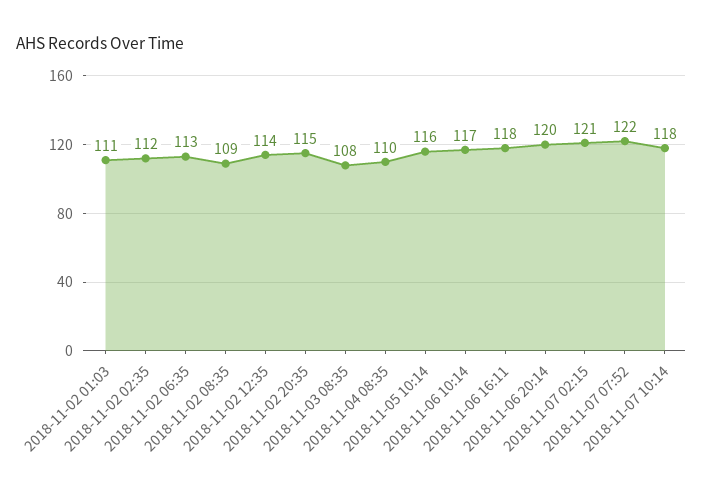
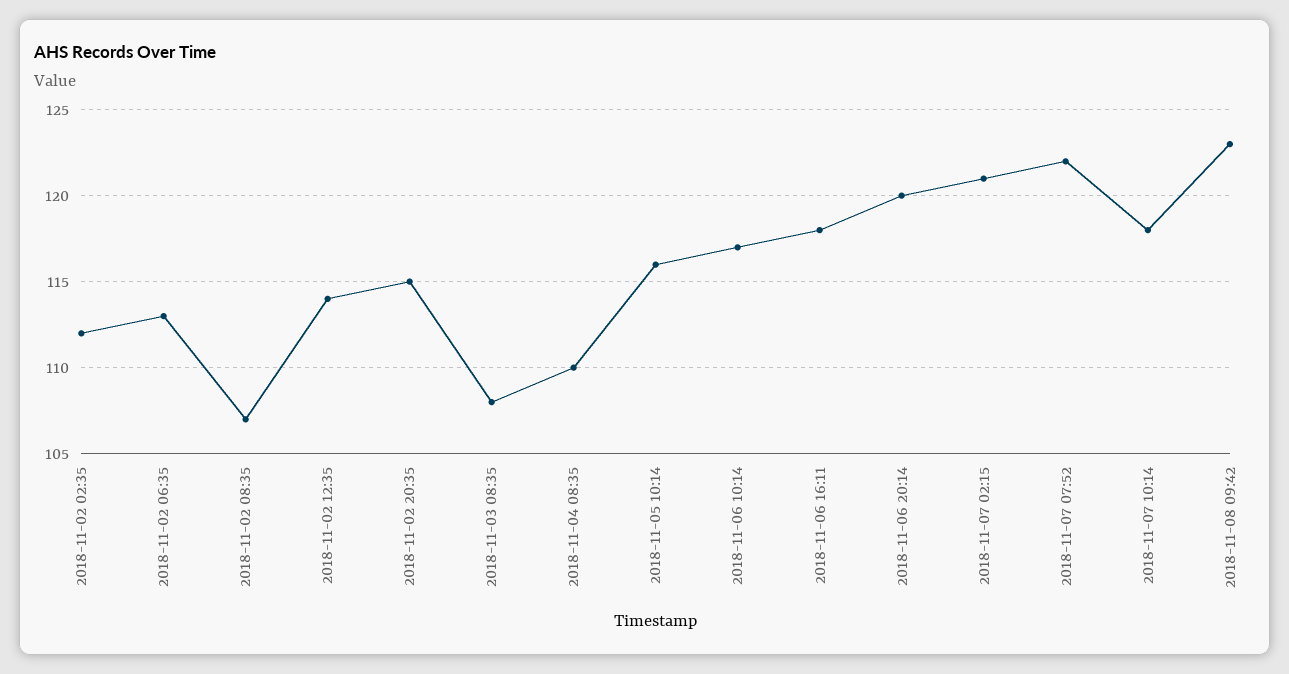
2018-11-02 01:03: 111 -> none
2018-11-02 08:35: 109 -> 107
2018-11-08 09:42: none -> 123

